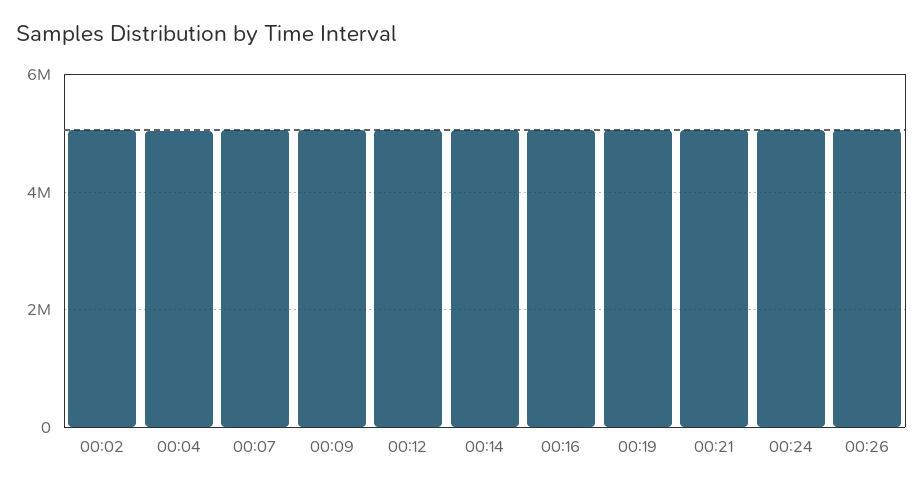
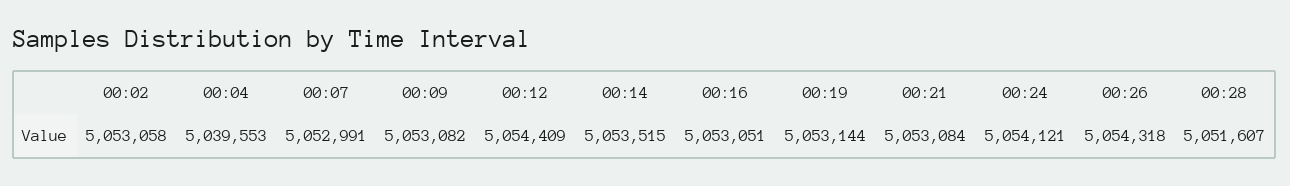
00:28: none -> 5051607

